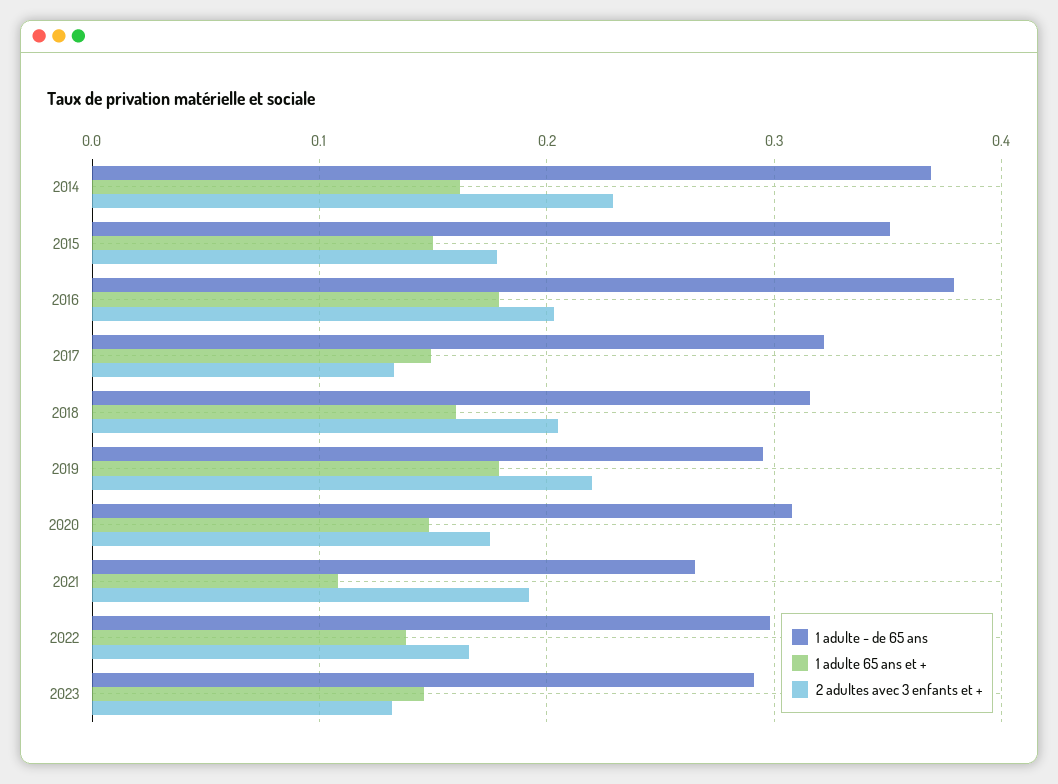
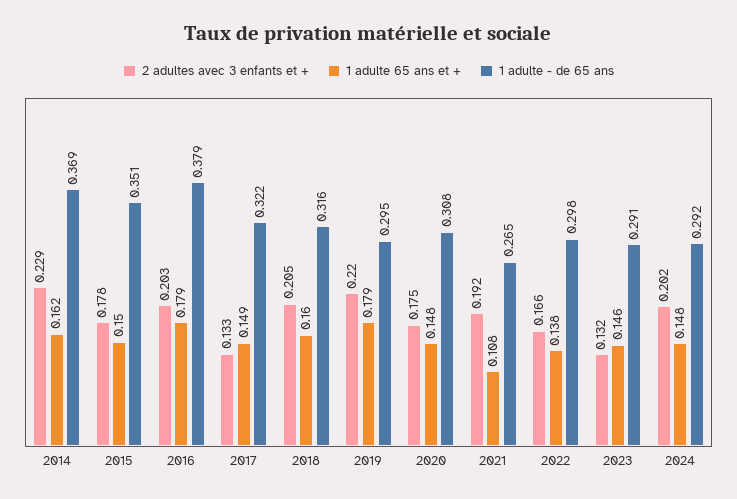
2 adultes avec 3 enfants et +, 2024: none -> 0.202
1 adulte 65 ans et +, 2024: none -> 0.148
1 adulte - de 65 ans, 2024: none -> 0.292

